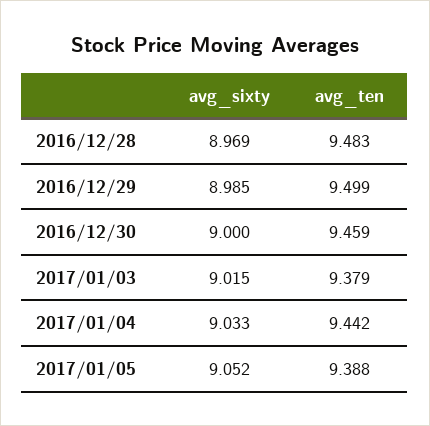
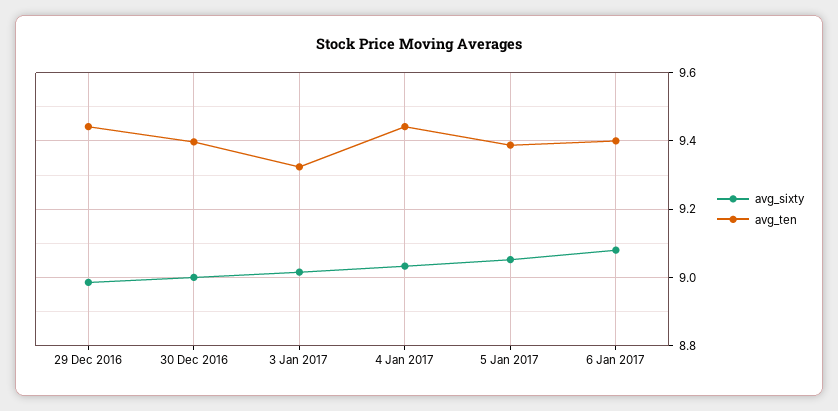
avg_sixty, 2016/12/28: 8.969 -> none
avg_ten, 2016/12/28: 9.483 -> none
avg_ten, 2016/12/29: 9.499 -> 9.44
avg_ten, 2016/12/30: 9.459 -> 9.4
avg_ten, 2017/01/03: 9.379 -> 9.32
avg_sixty, 6 Jan 2017: none -> 9.08
avg_ten, 6 Jan 2017: none -> 9.4

